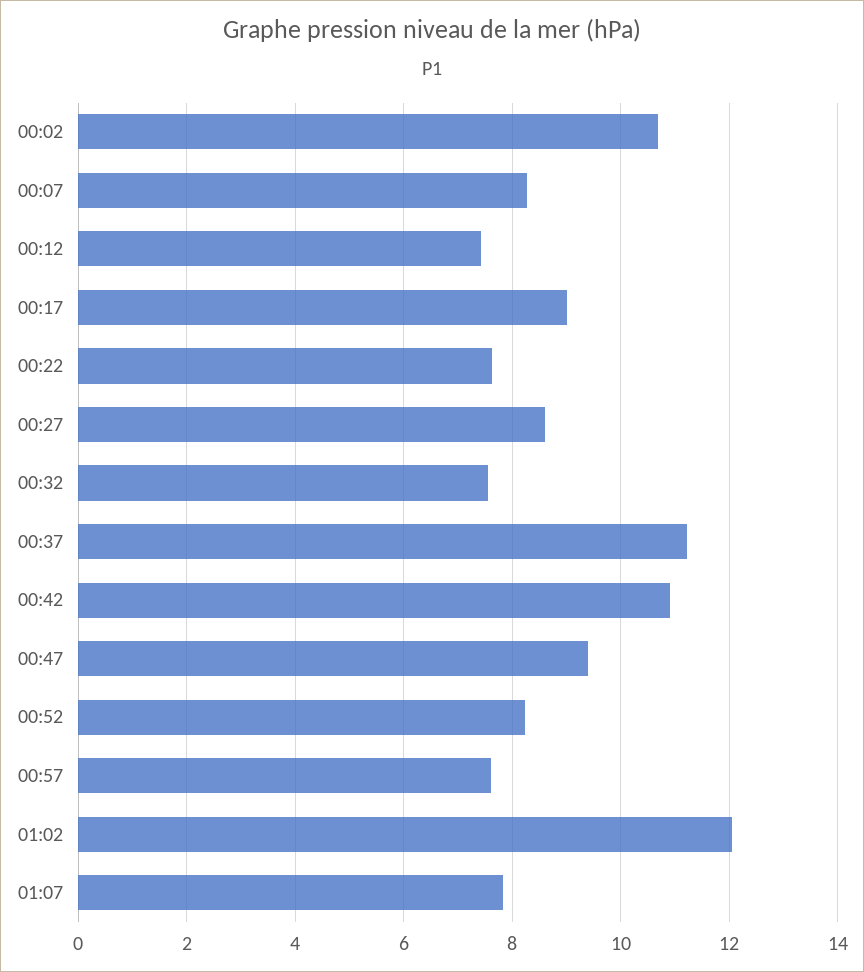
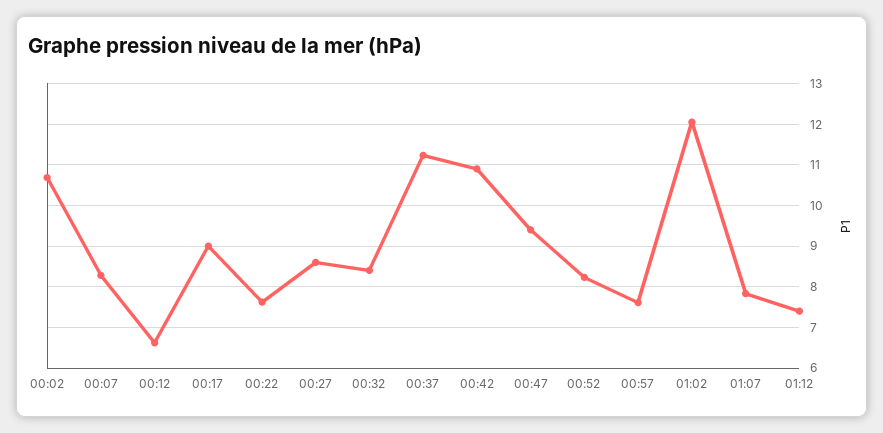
00:12: 7.4 -> 6.6
00:32: 7.6 -> 8.4
01:12: none -> 7.4

